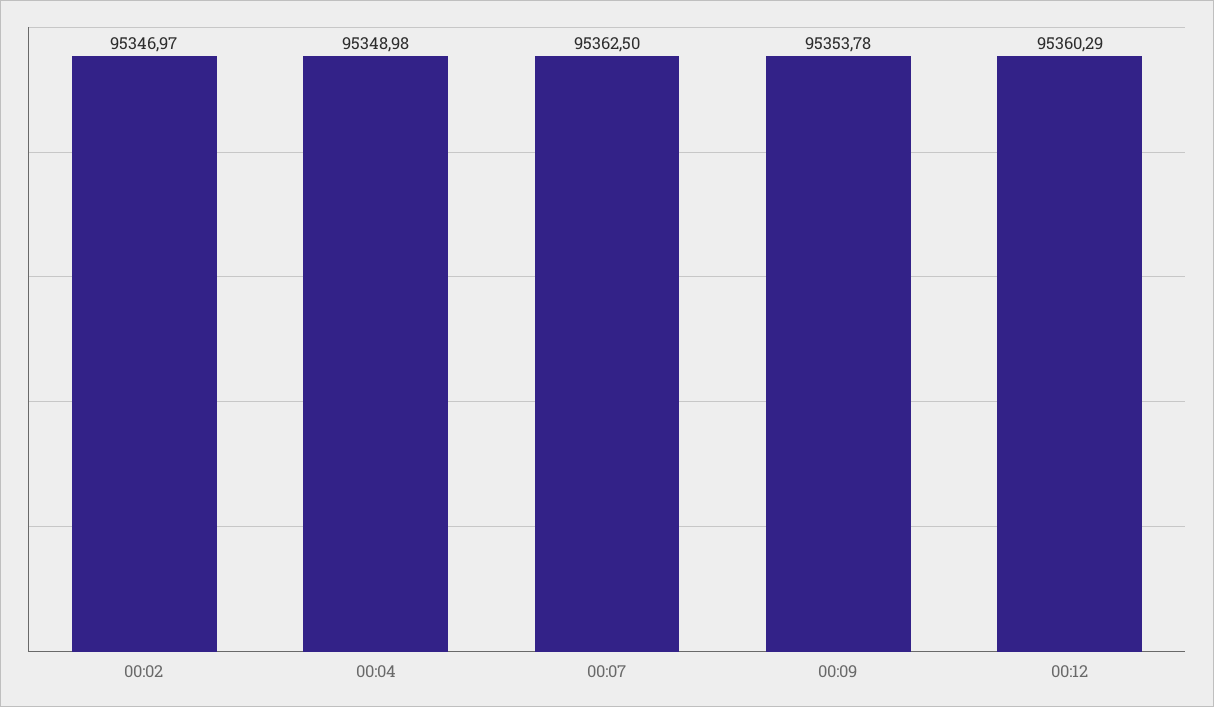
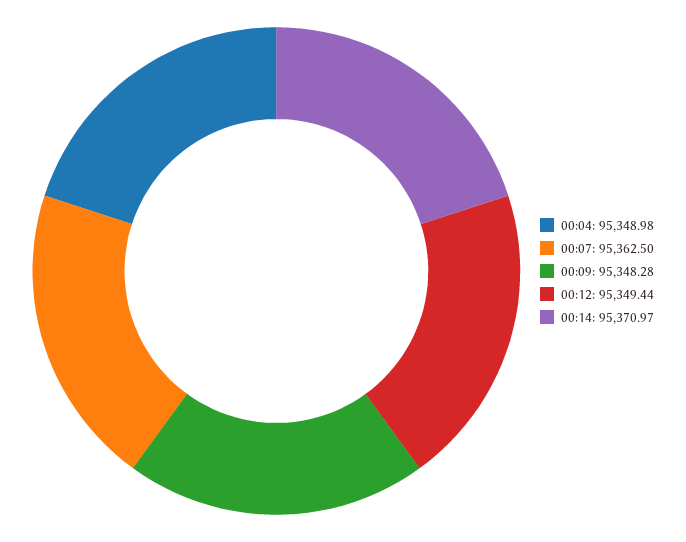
00:02: 95346.97 -> none
00:09: 95353.78 -> 95348.28
00:12: 95360.29 -> 95349.44
00:14: none -> 95370.97

